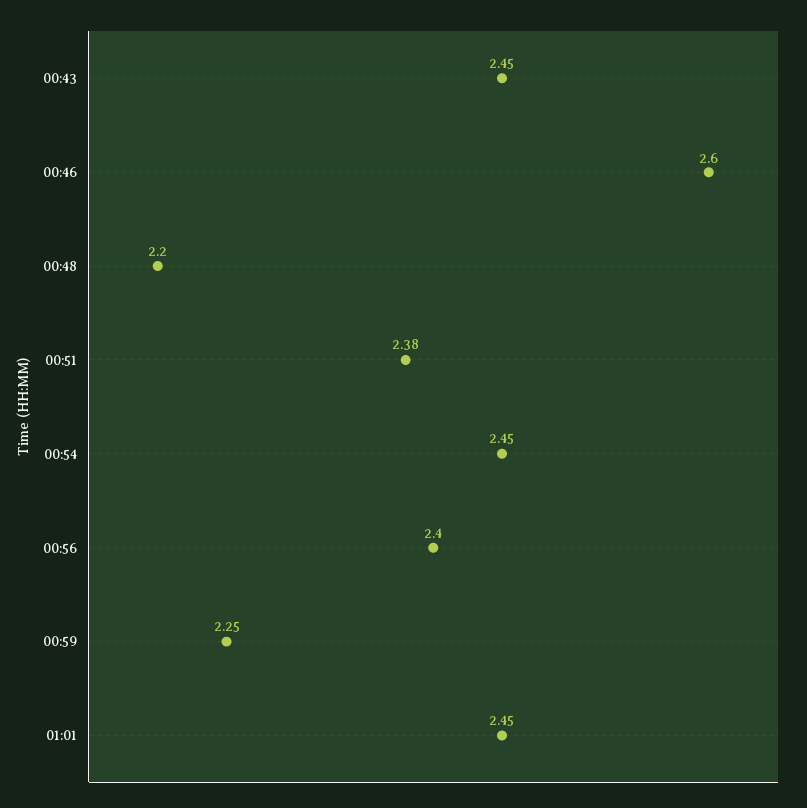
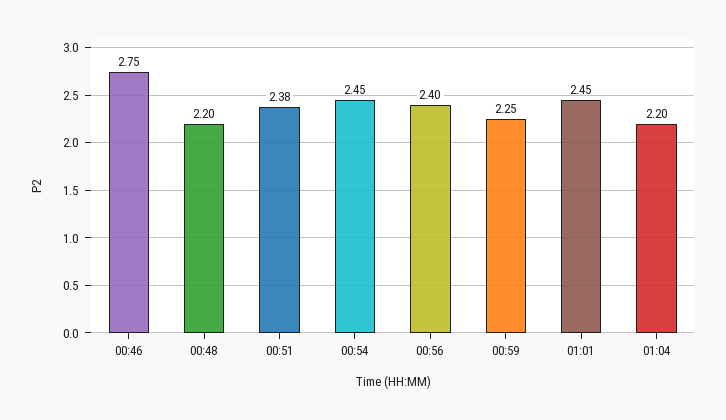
00:43: 2.45 -> none
00:46: 2.6 -> 2.75
01:04: none -> 2.2

